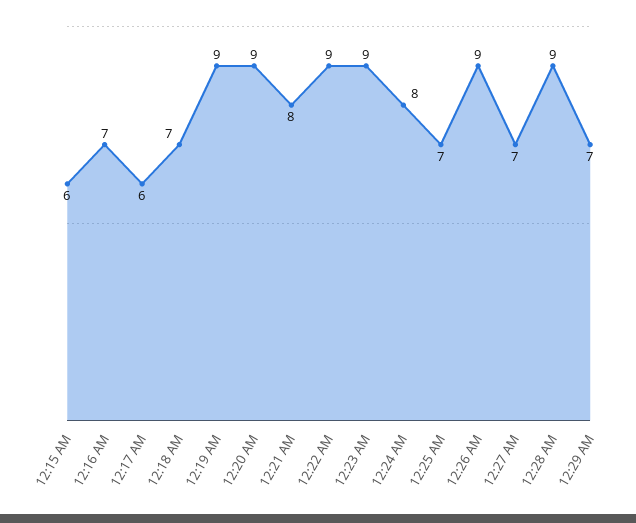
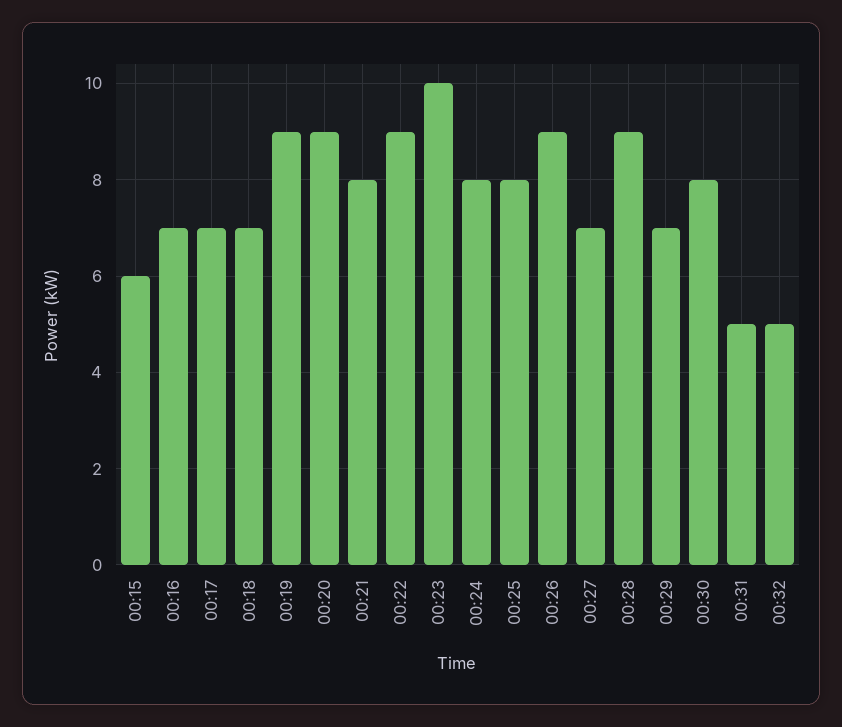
12:17 AM: 6 -> 7
12:23 AM: 9 -> 10
12:25 AM: 7 -> 8
00:30: none -> 8
00:31: none -> 5
00:32: none -> 5

